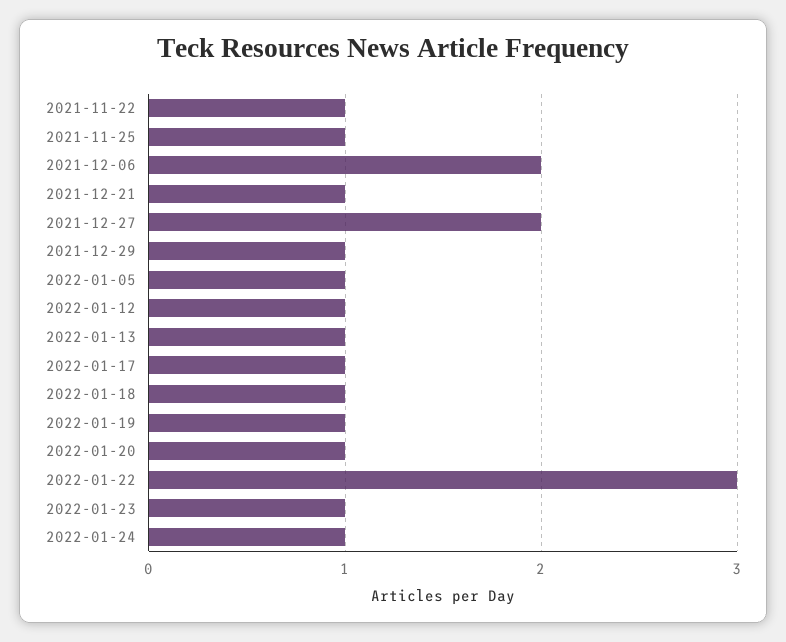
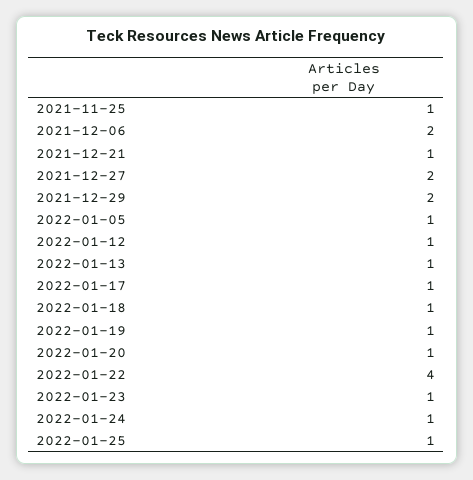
2021-11-22: 1 -> none
2021-12-29: 1 -> 2
2022-01-22: 3 -> 4
2022-01-25: none -> 1

